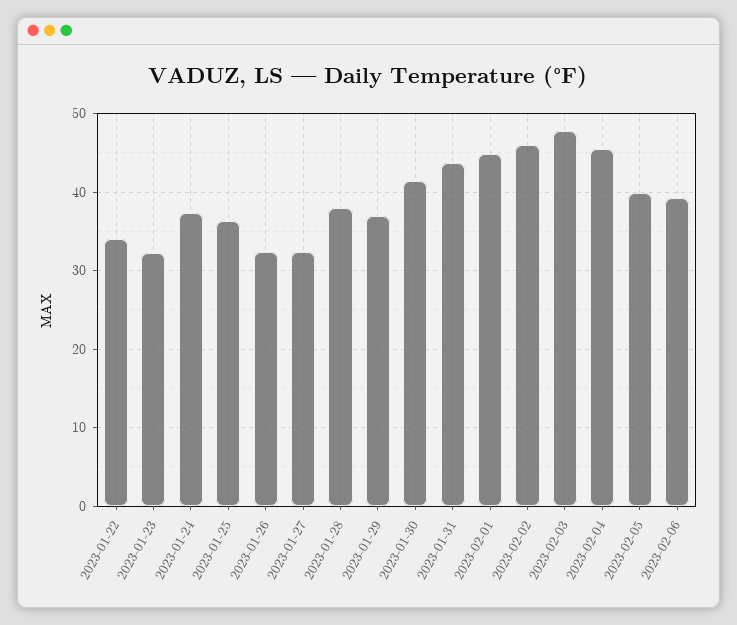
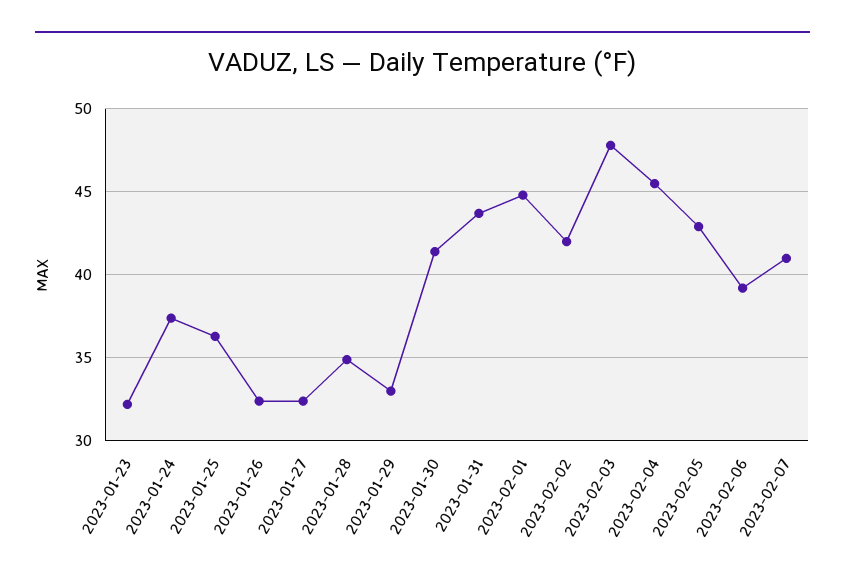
2023-01-22: 34 -> none
2023-01-28: 38 -> 35
2023-01-29: 37 -> 33
2023-02-02: 46 -> 42
2023-02-05: 40 -> 43
2023-02-07: none -> 41

